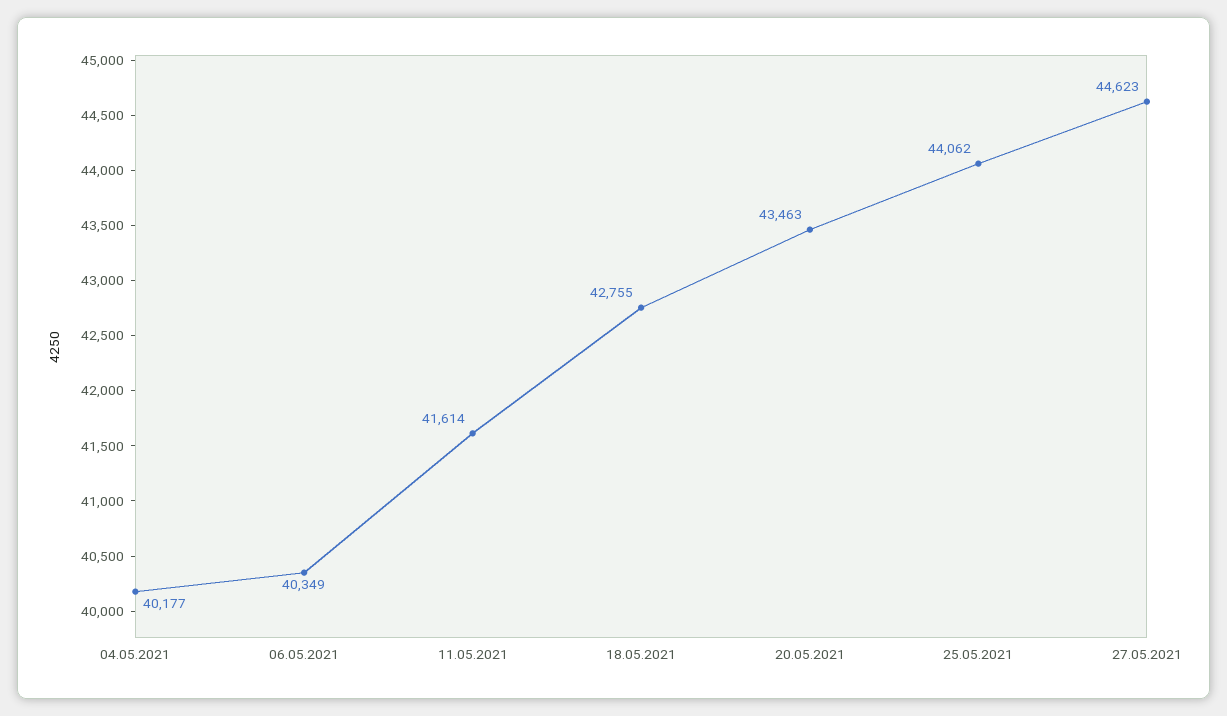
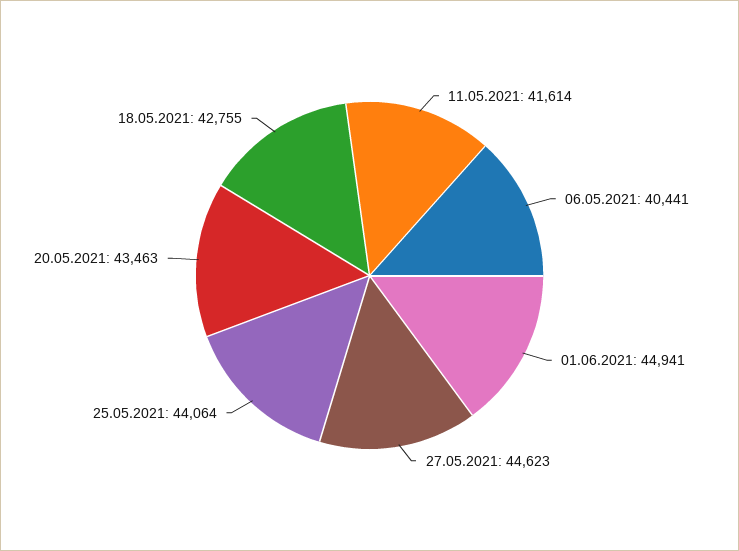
04.05.2021: 40177 -> none
06.05.2021: 40349 -> 40441
25.05.2021: 44062 -> 44064
01.06.2021: none -> 44941

